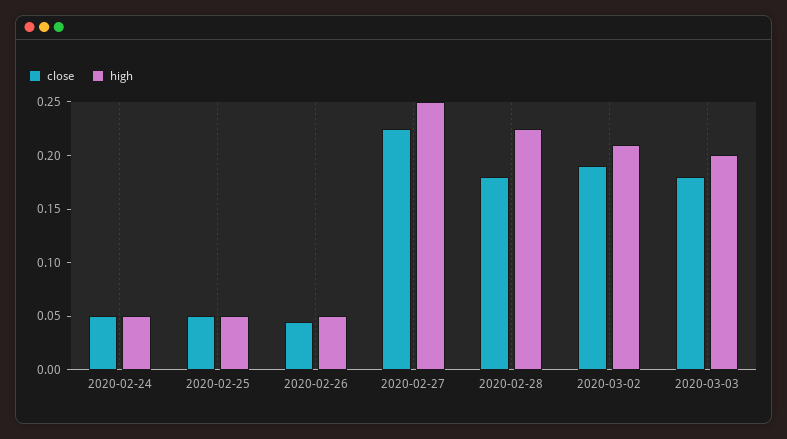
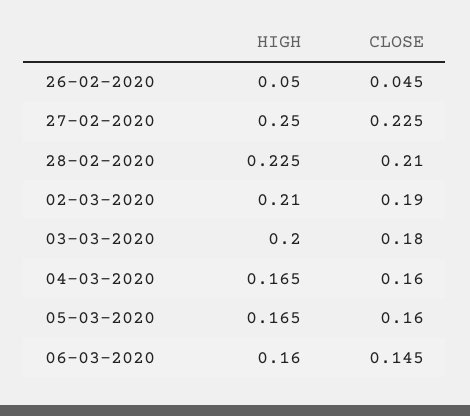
close, 2020-02-24: 0.05 -> none
high, 2020-02-24: 0.05 -> none
close, 2020-02-25: 0.05 -> none
high, 2020-02-25: 0.05 -> none
close, 2020-02-28: 0.18 -> 0.21
high, 04-03-2020: none -> 0.165
close, 04-03-2020: none -> 0.16
high, 05-03-2020: none -> 0.165
close, 05-03-2020: none -> 0.16
high, 06-03-2020: none -> 0.16
close, 06-03-2020: none -> 0.145

